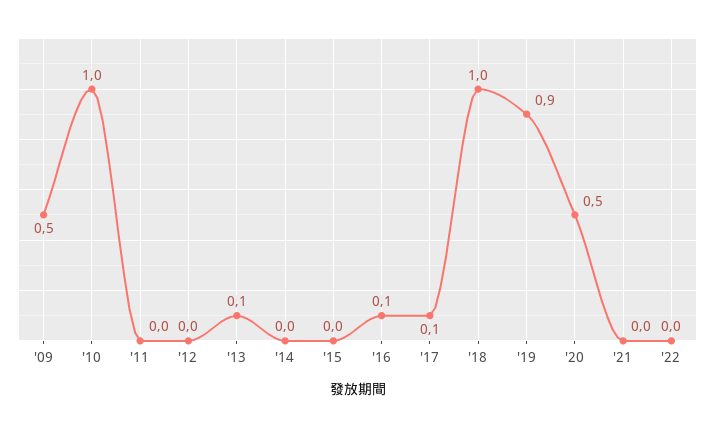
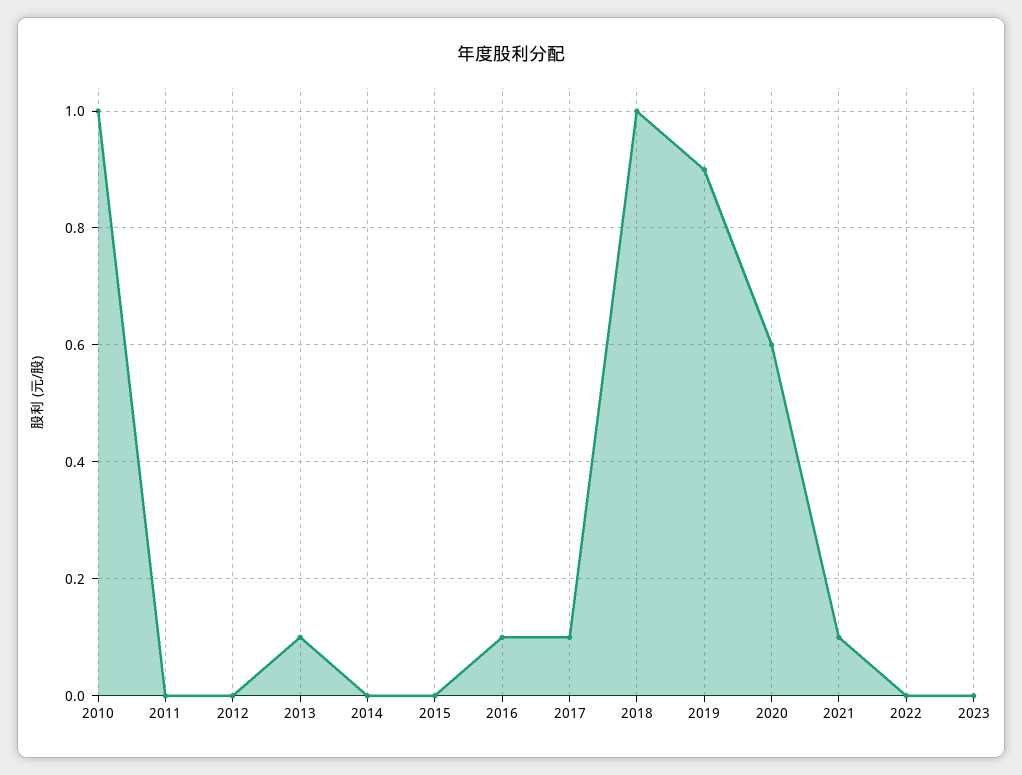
'09: 0.5 -> none
'20: 0.5 -> 0.6
'21: 0 -> 0.1
2023: none -> 0

